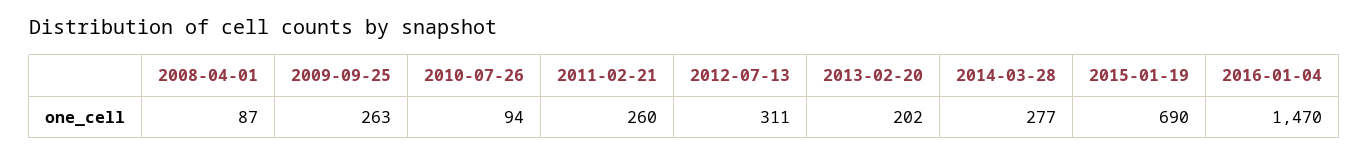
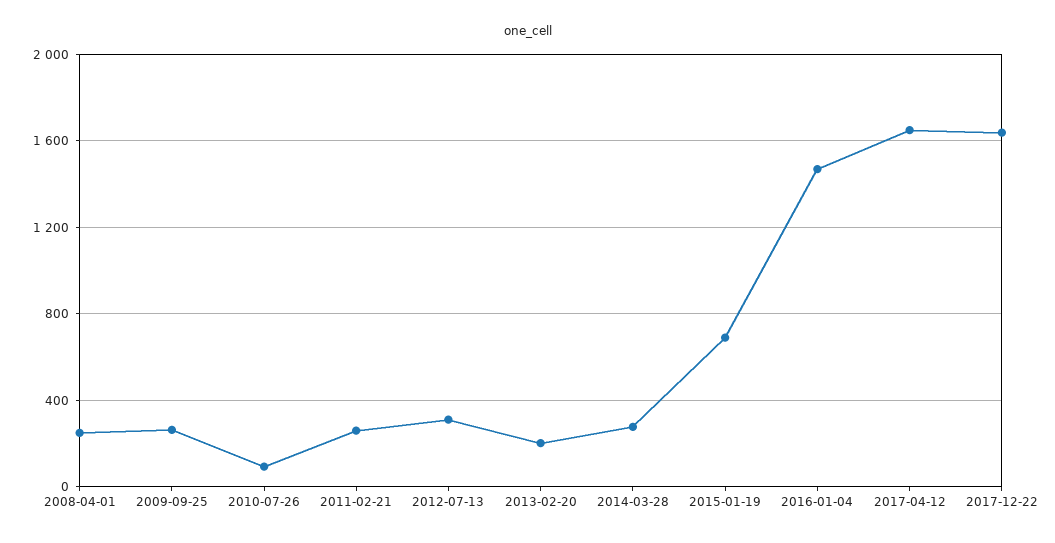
2008-04-01: 87 -> 250
2017-04-12: none -> 1650
2017-12-22: none -> 1650

